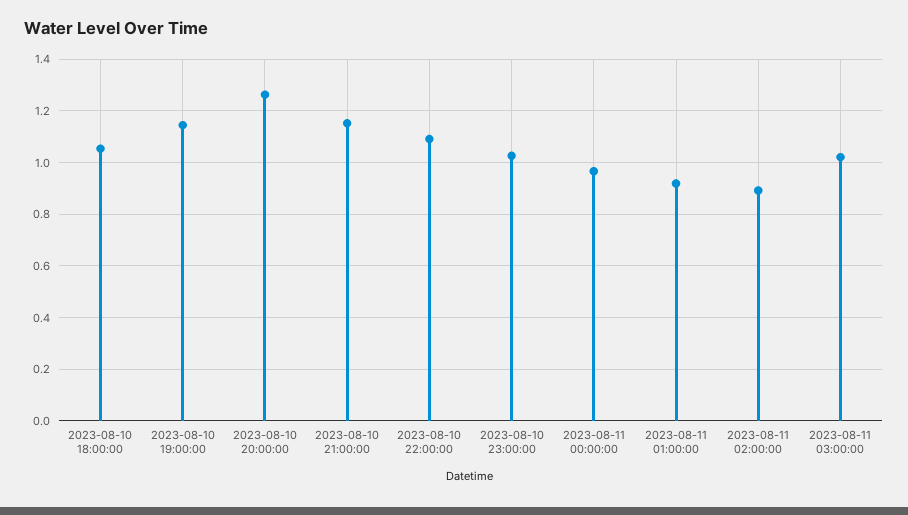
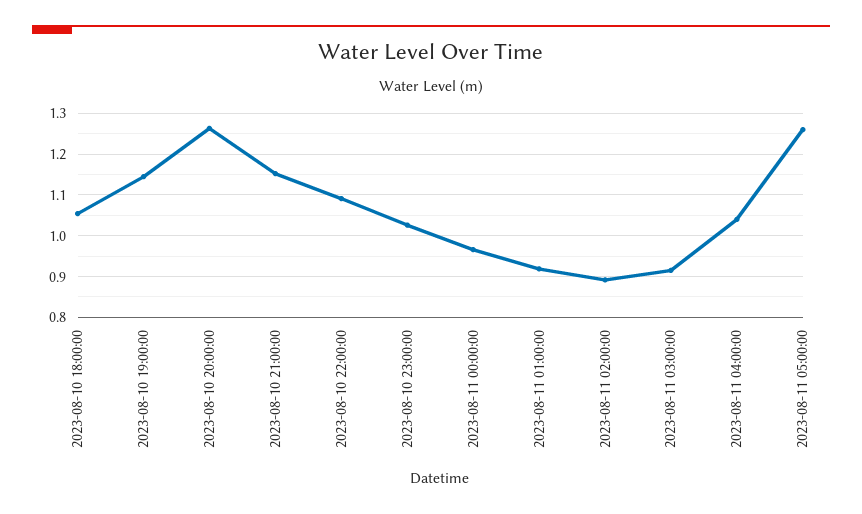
2023-08-11 03:00:00: 1.025 -> 0.92
2023-08-11 04:00:00: none -> 1.04
2023-08-11 05:00:00: none -> 1.26

